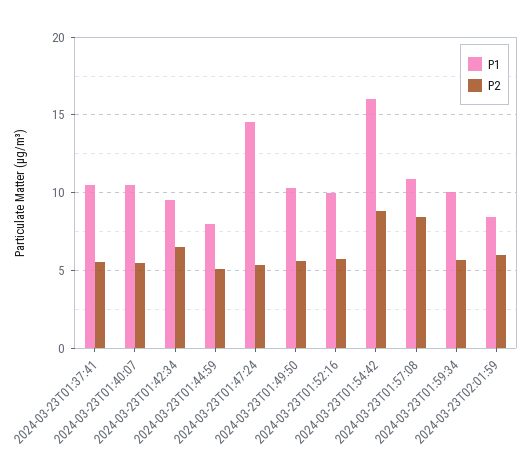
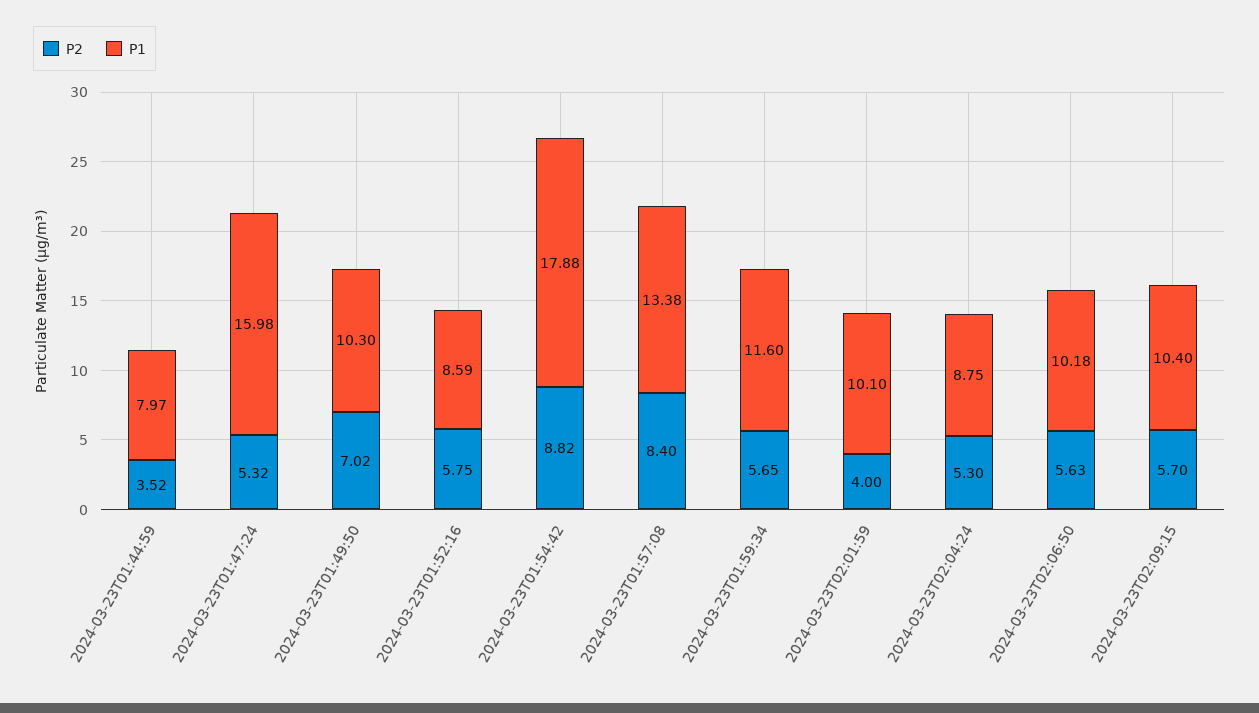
P1, 2024-03-23T01:37:41: 10.5 -> none
P2, 2024-03-23T01:37:41: 5.5 -> none
P1, 2024-03-23T01:40:07: 10.5 -> none
P2, 2024-03-23T01:40:07: 5.5 -> none
P1, 2024-03-23T01:42:34: 9.5 -> none
P2, 2024-03-23T01:42:34: 6.5 -> none
P2, 2024-03-23T01:44:59: 5 -> 3.52
P1, 2024-03-23T01:47:24: 14.5 -> 15.98
P2, 2024-03-23T01:49:50: 5.5 -> 7.02
P1, 2024-03-23T01:52:16: 10 -> 8.59
P1, 2024-03-23T01:54:42: 16 -> 17.88
P1, 2024-03-23T01:57:08: 11 -> 13.38
P1, 2024-03-23T01:59:34: 10 -> 11.6
P1, 2024-03-23T02:01:59: 8.5 -> 10.1
P2, 2024-03-23T02:01:59: 6 -> 4
P2, 2024-03-23T02:04:24: none -> 5.3
P1, 2024-03-23T02:04:24: none -> 8.75
P2, 2024-03-23T02:06:50: none -> 5.63
P1, 2024-03-23T02:06:50: none -> 10.18
P2, 2024-03-23T02:09:15: none -> 5.7
P1, 2024-03-23T02:09:15: none -> 10.4

